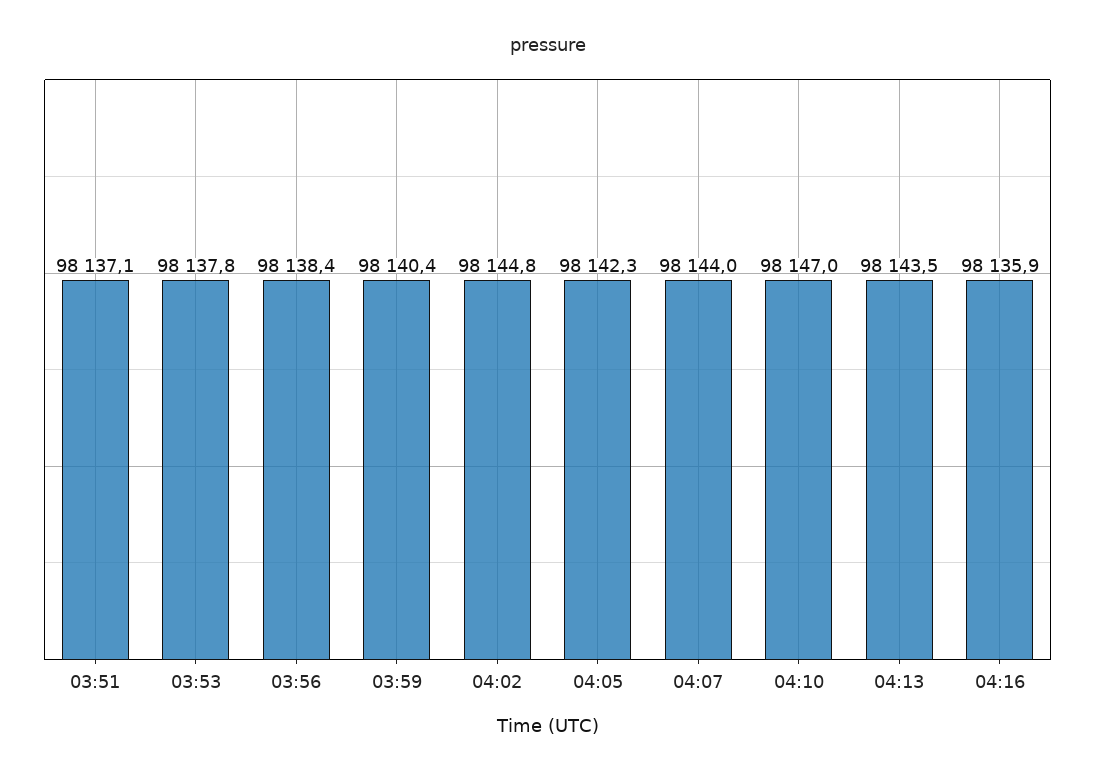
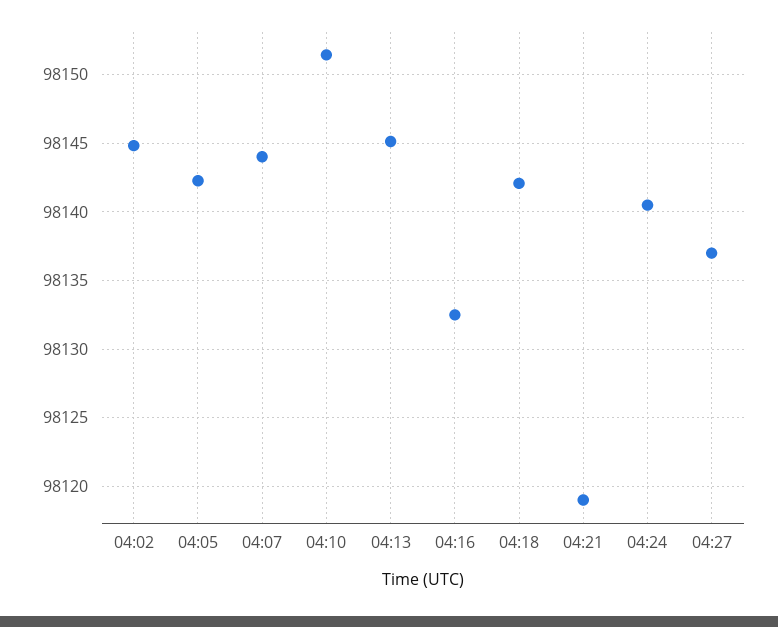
03:51: 98137.1 -> none
03:53: 98137.8 -> none
03:56: 98138.4 -> none
03:59: 98140.4 -> none
04:10: 98147 -> 98151.5
04:13: 98143.5 -> 98145
04:16: 98135.9 -> 98132.5
04:18: none -> 98142
04:21: none -> 98119
04:24: none -> 98140.5
04:27: none -> 98137

